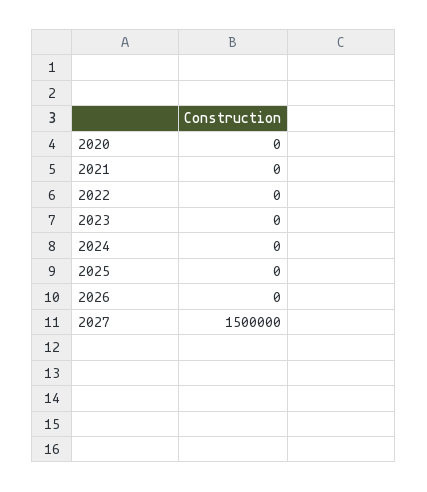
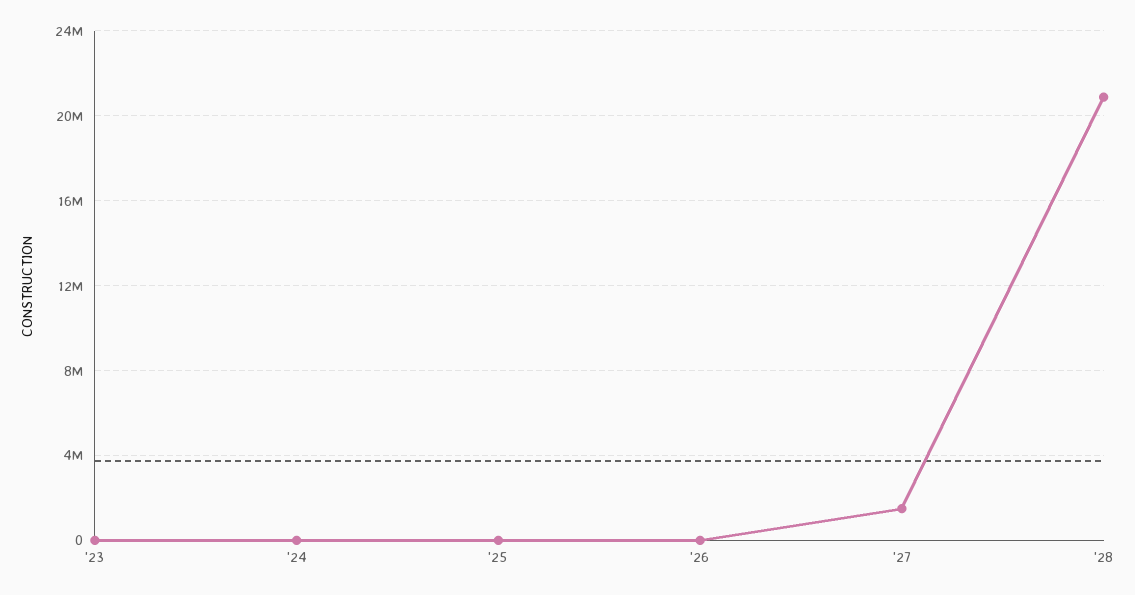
2020: 0 -> none
2021: 0 -> none
2022: 0 -> none
'28: none -> 21000000

